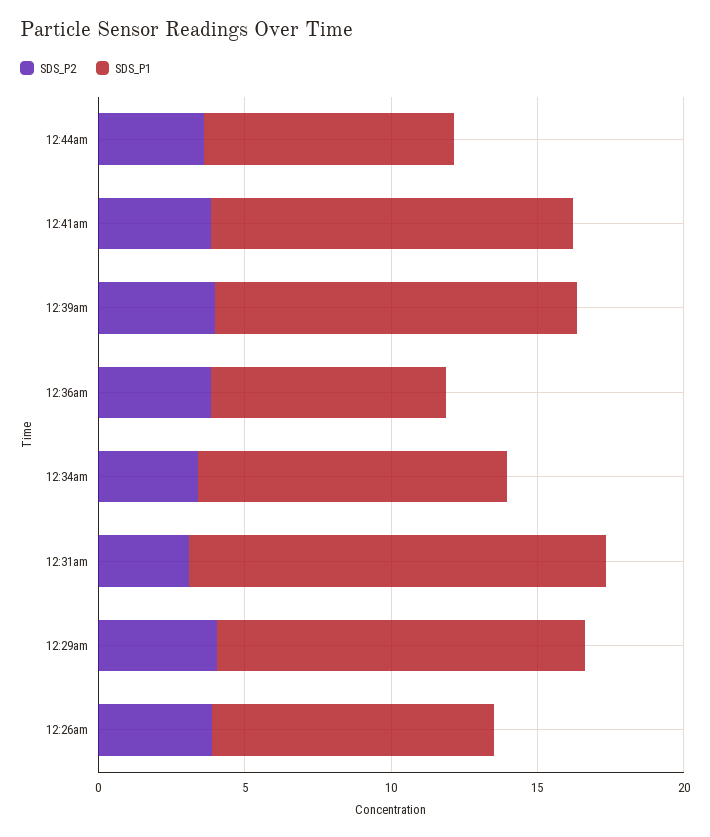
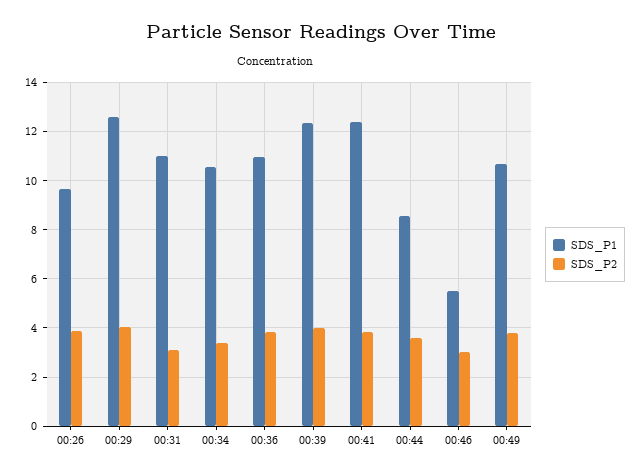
SDS_P1, 12:36am: 8 -> 11
SDS_P1, 12:31am: 14 -> 11
SDS_P1, 00:46: none -> 5.5
SDS_P2, 00:46: none -> 3
SDS_P1, 00:49: none -> 10.75
SDS_P2, 00:49: none -> 3.75

